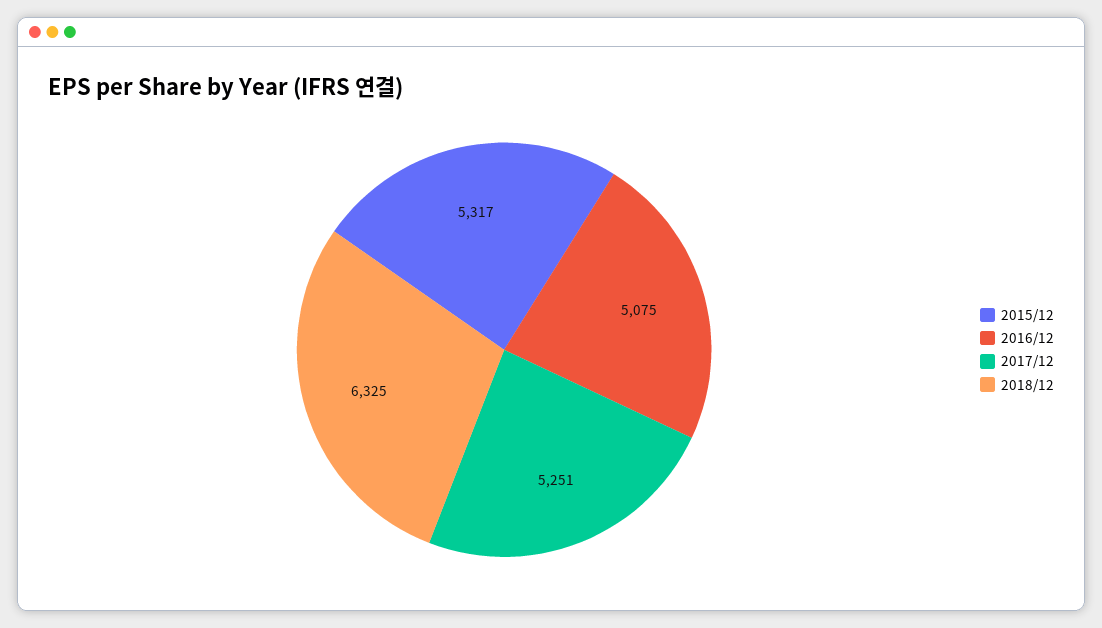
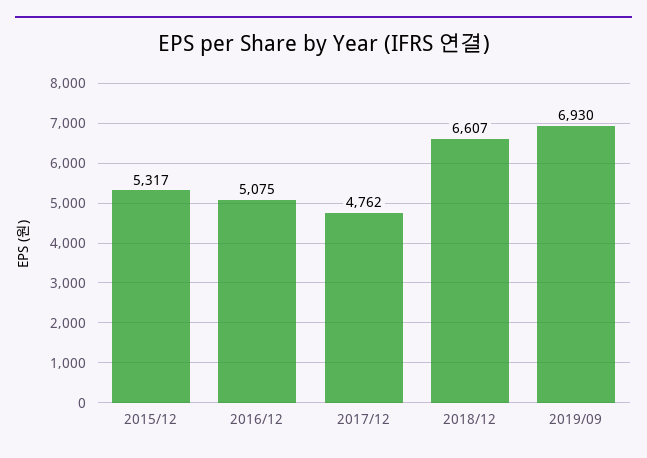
2017/12: 5251 -> 4762
2018/12: 6325 -> 6607
2019/09: none -> 6930

